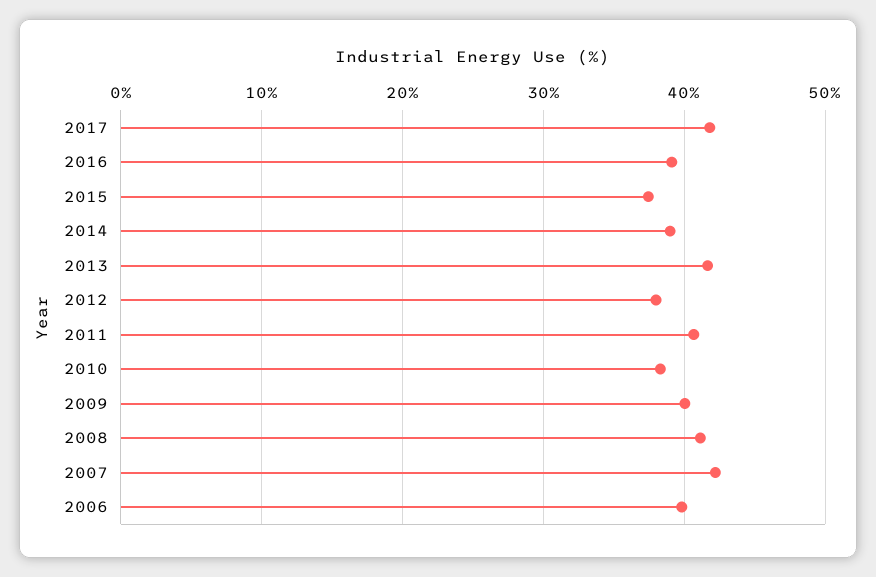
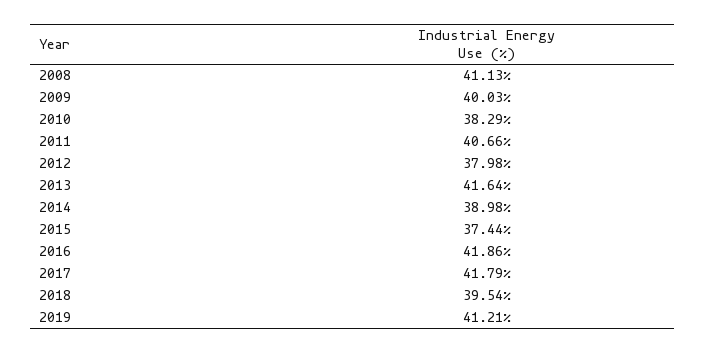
2016: 39 -> 41.86
2007: 42 -> none
2006: 40 -> none
2018: none -> 39.54
2019: none -> 41.21

